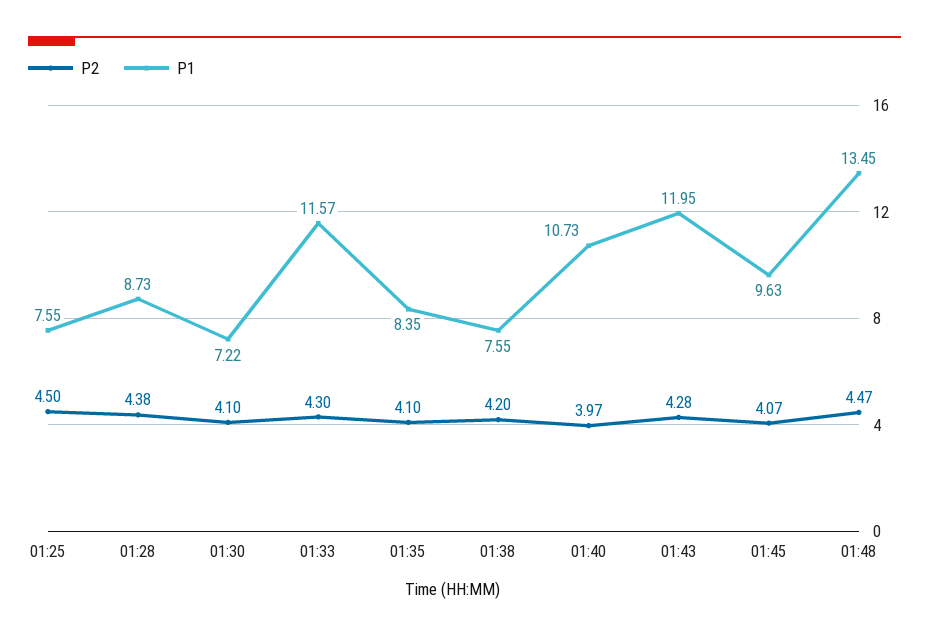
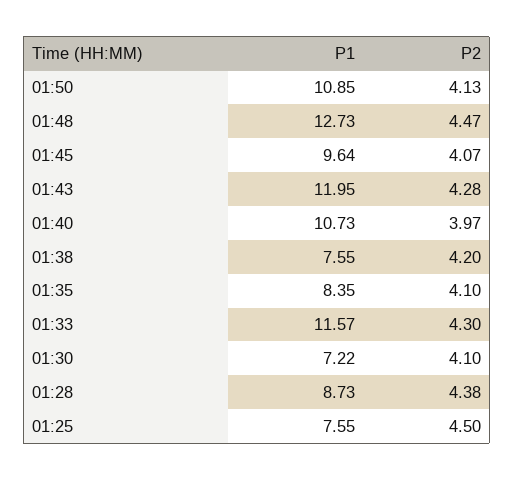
P1, 01:45: 9.63 -> 9.64
P1, 01:48: 13.45 -> 12.73
P1, 01:50: none -> 10.85
P2, 01:50: none -> 4.13

